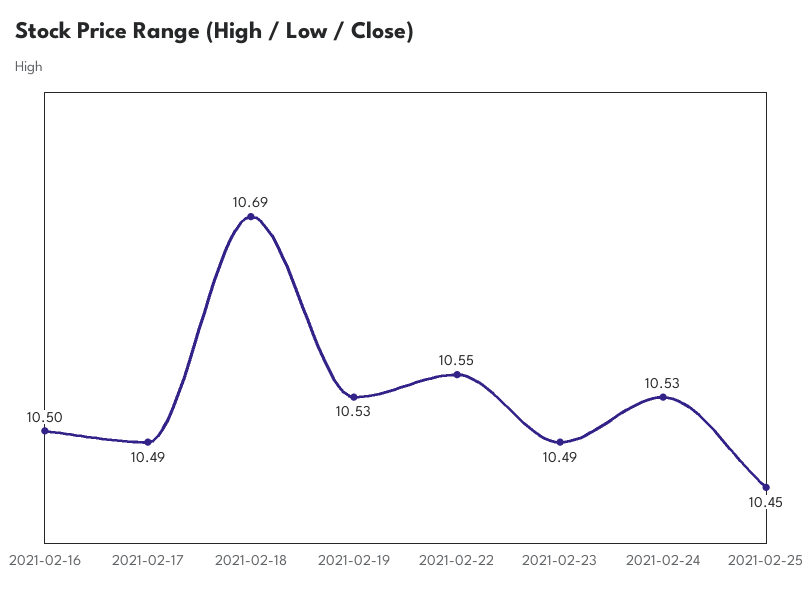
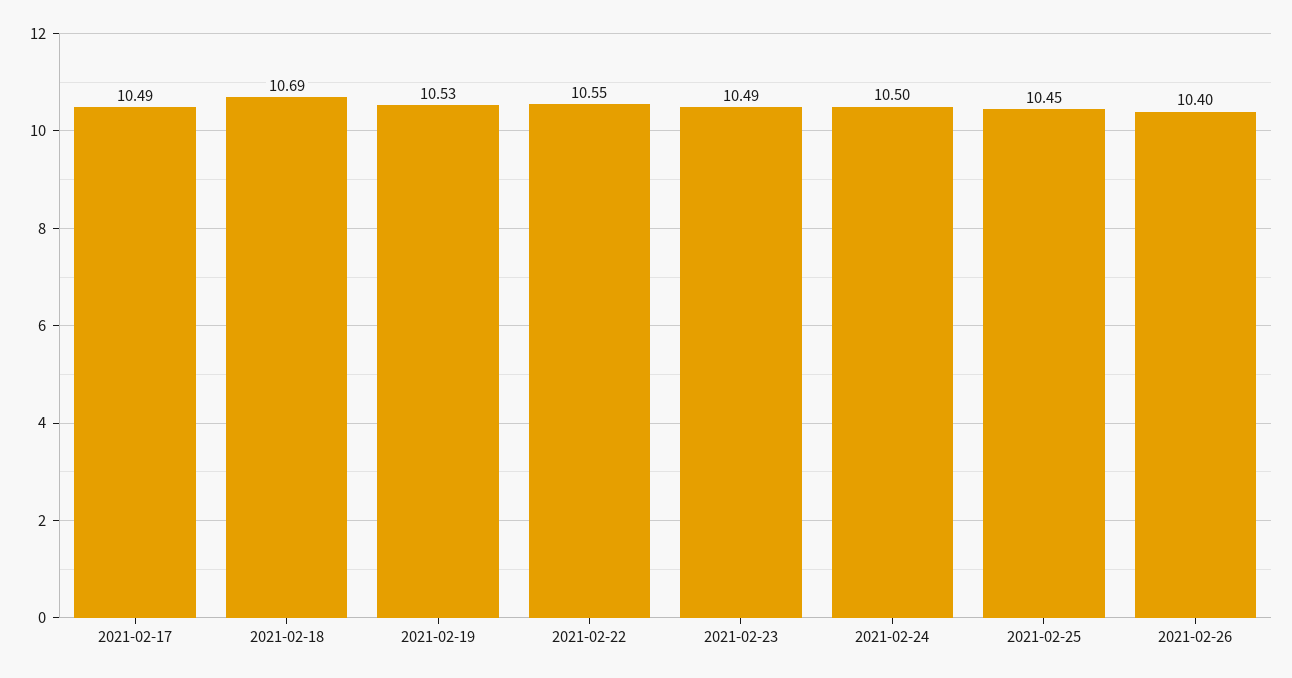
2021-02-16: 10.5 -> none
2021-02-24: 10.53 -> 10.5
2021-02-26: none -> 10.4

